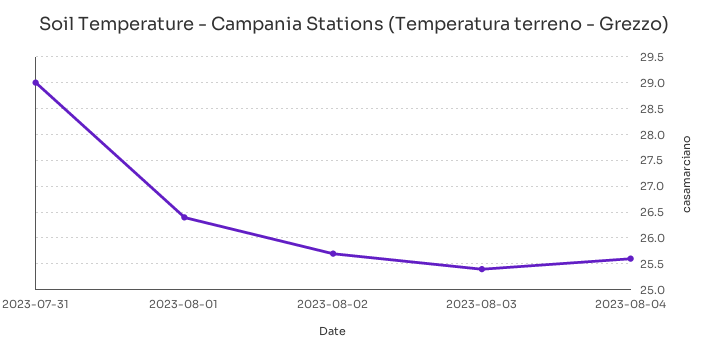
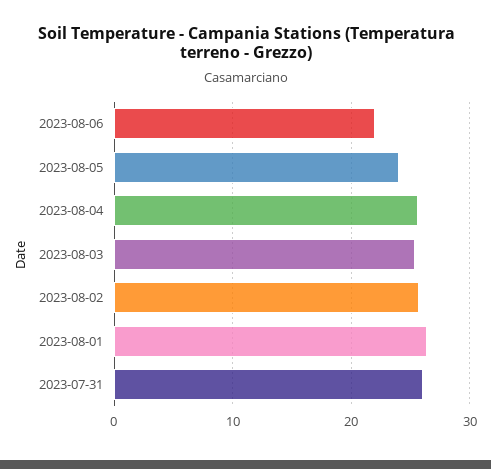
2023-07-31: 29 -> 26
2023-08-06: none -> 22
2023-08-05: none -> 24

